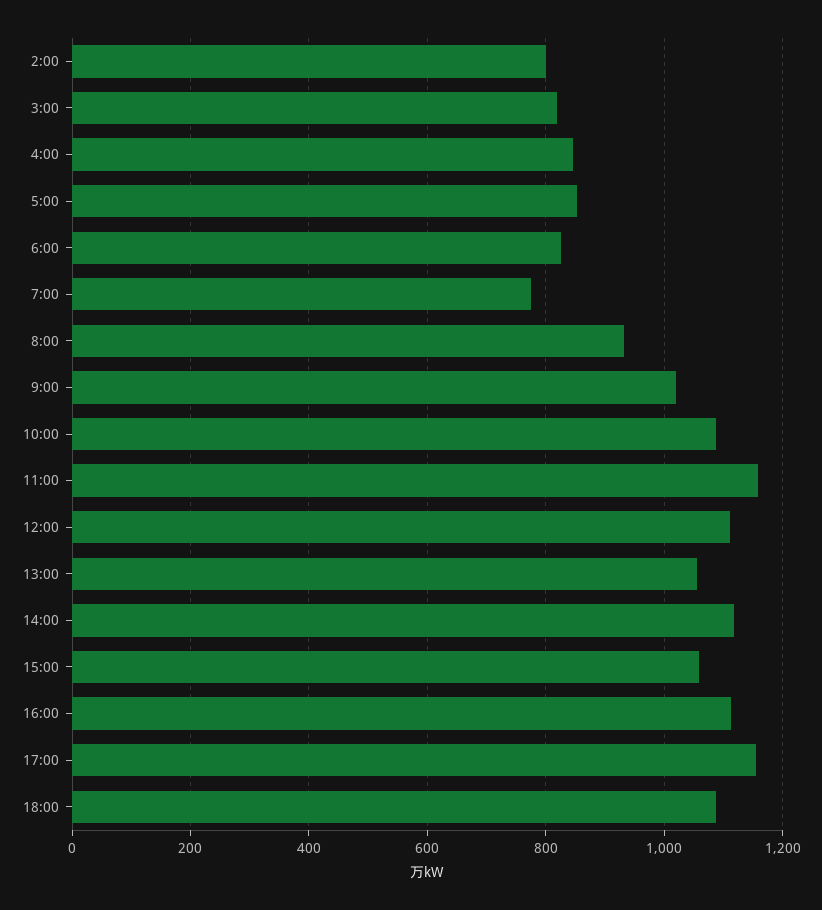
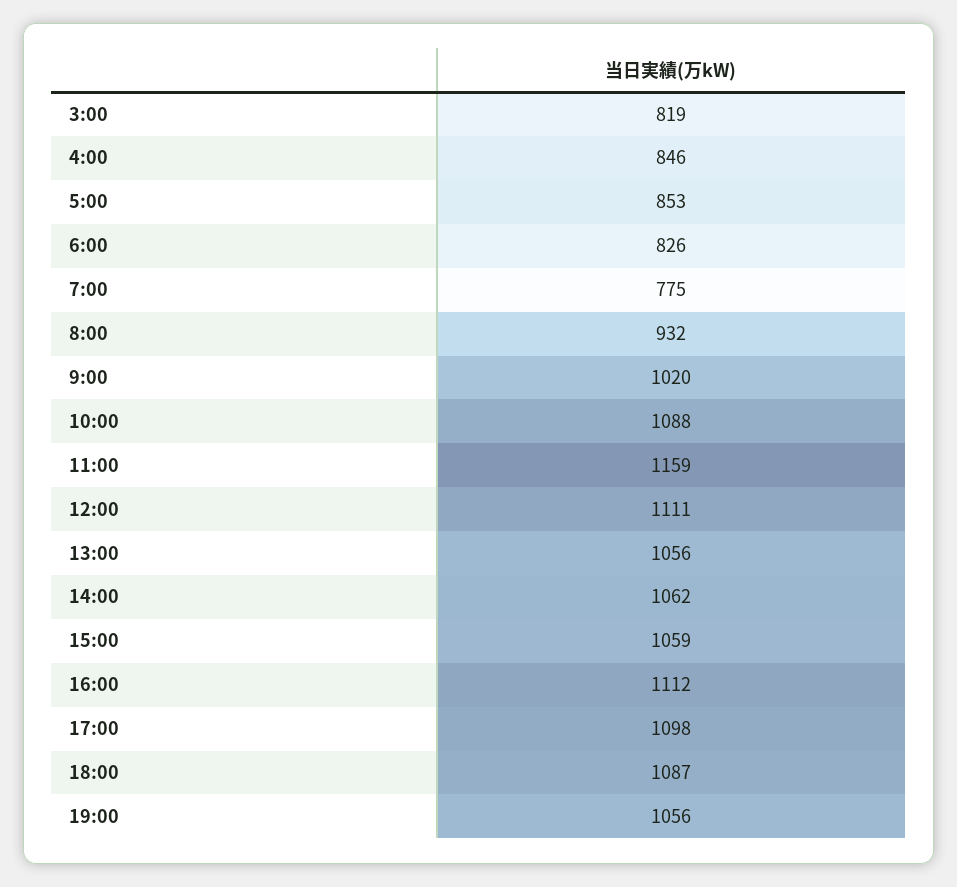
2:00: 800 -> none
14:00: 1120 -> 1062
17:00: 1160 -> 1098
19:00: none -> 1056

